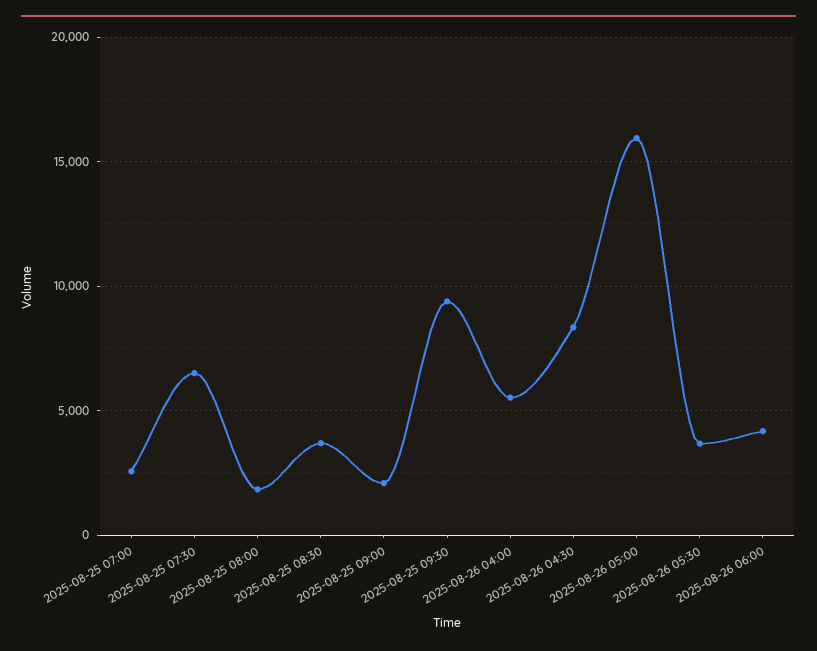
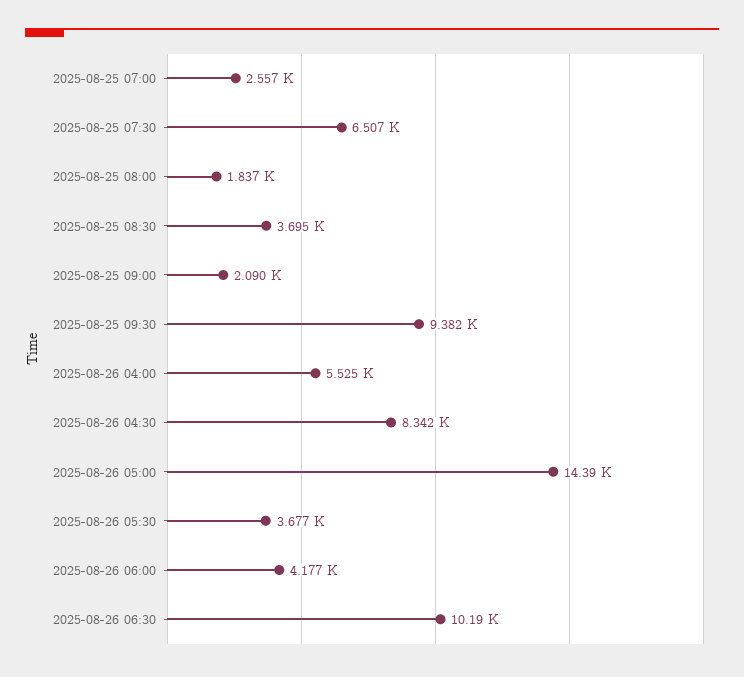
2025-08-26 05:00: 16000 -> 14390
2025-08-26 06:30: none -> 10190

